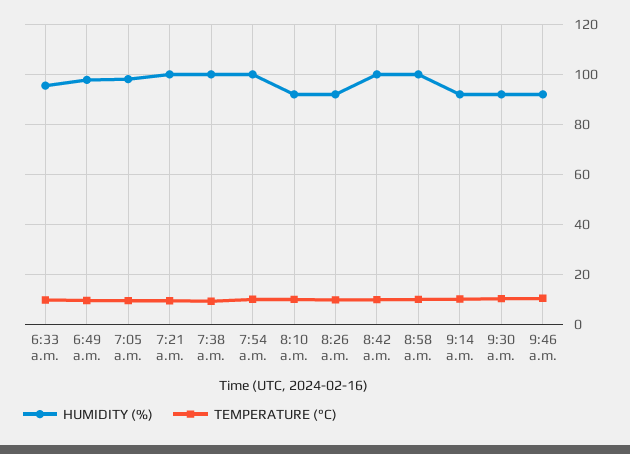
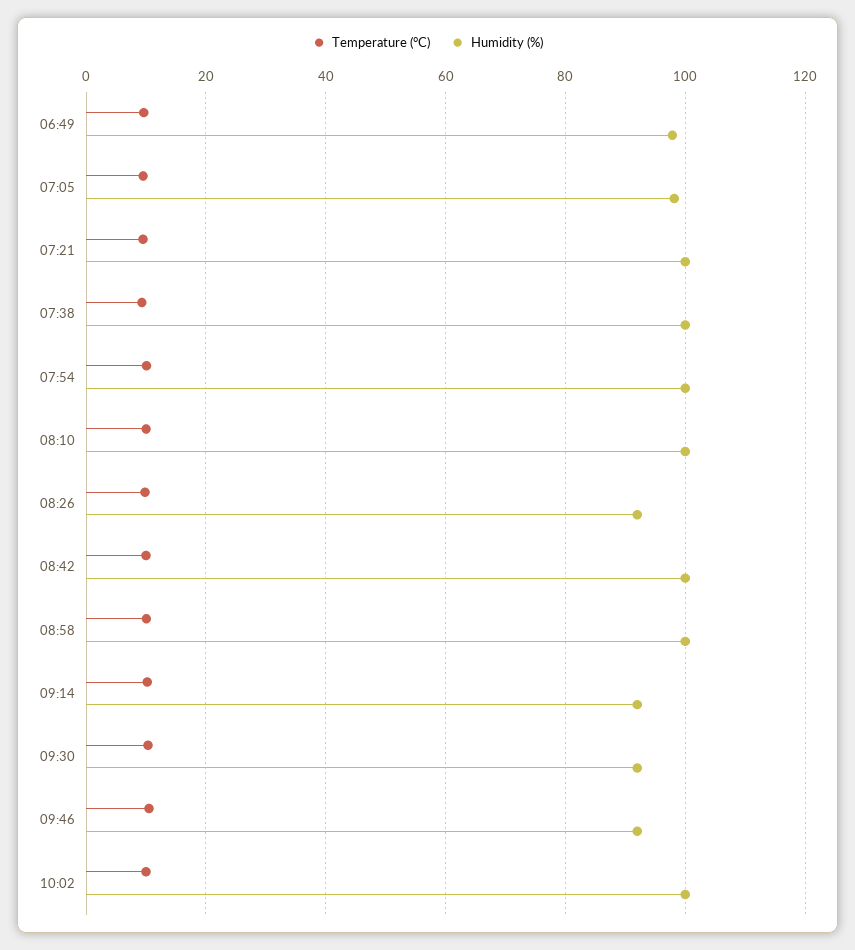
HUMIDITY (%), 6:33 a.m.: 95 -> none
TEMPERATURE (°C), 6:33 a.m.: 10 -> none
HUMIDITY (%), 8:10 a.m.: 92.5 -> 100
TEMPERATURE (°C), 10:02: none -> 10
HUMIDITY (%), 10:02: none -> 100

